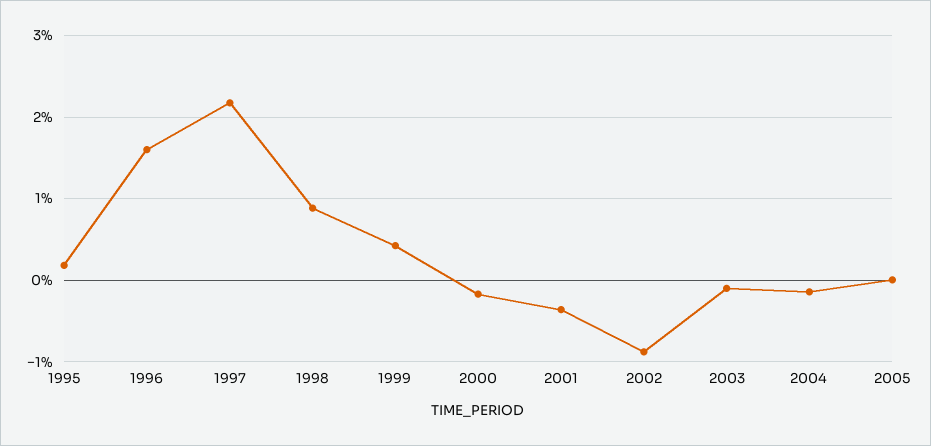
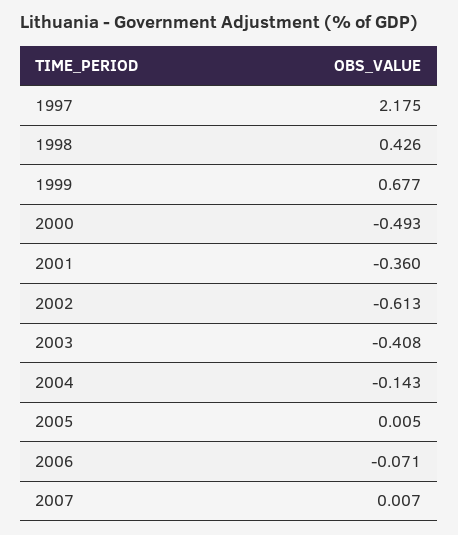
1995: 0.2 -> none
1996: 1.6 -> none
1998: 0.9 -> 0.426
1999: 0.4 -> 0.677
2000: -0.2 -> -0.493
2002: -0.9 -> -0.613
2003: -0.1 -> -0.408
2006: none -> -0.071
2007: none -> 0.007

